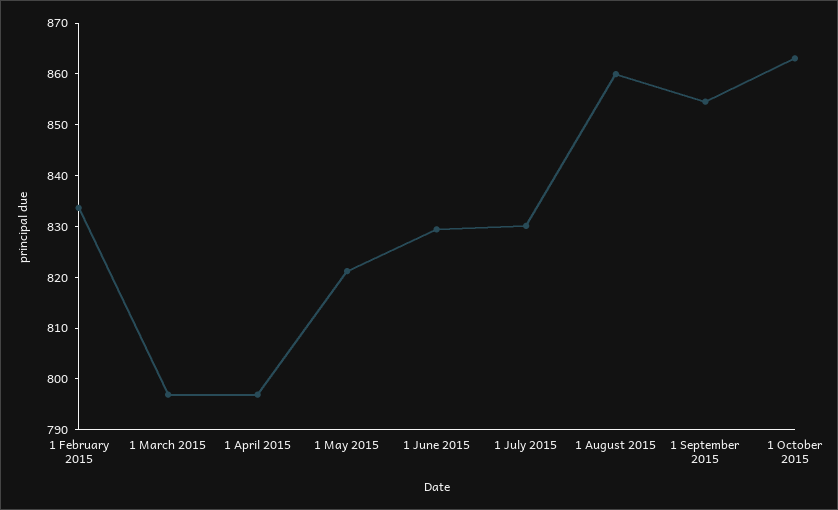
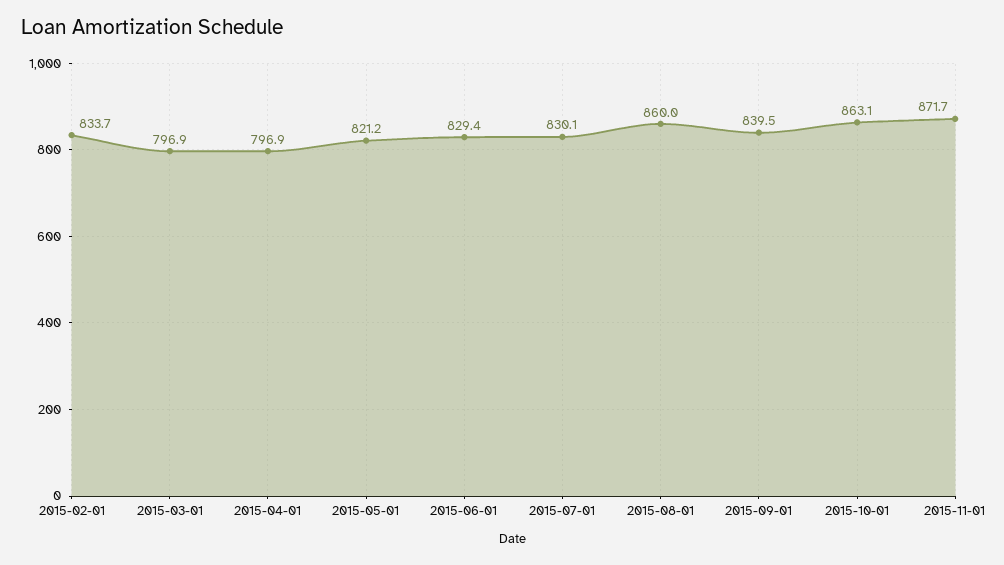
1 September 2015: 854 -> 839.5
2015-11-01: none -> 871.7

